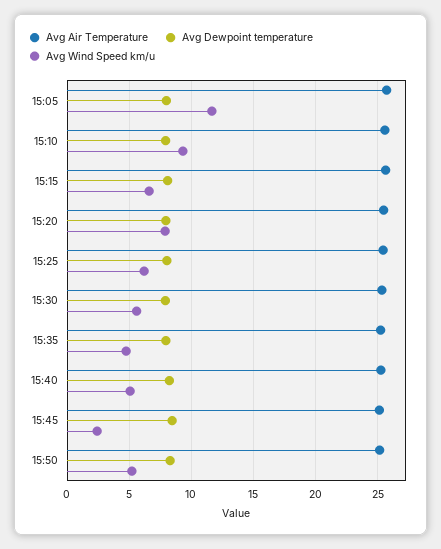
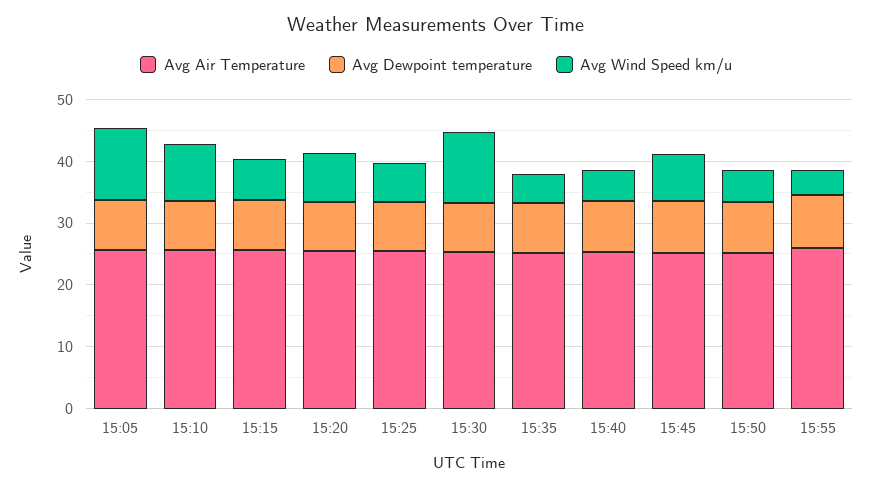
Avg Wind Speed km/u, 15:30: 5.5 -> 12
Avg Wind Speed km/u, 15:45: 2.5 -> 8
Avg Air Temperature, 15:55: none -> 26
Avg Dewpoint temperature, 15:55: none -> 8
Avg Wind Speed km/u, 15:55: none -> 4

